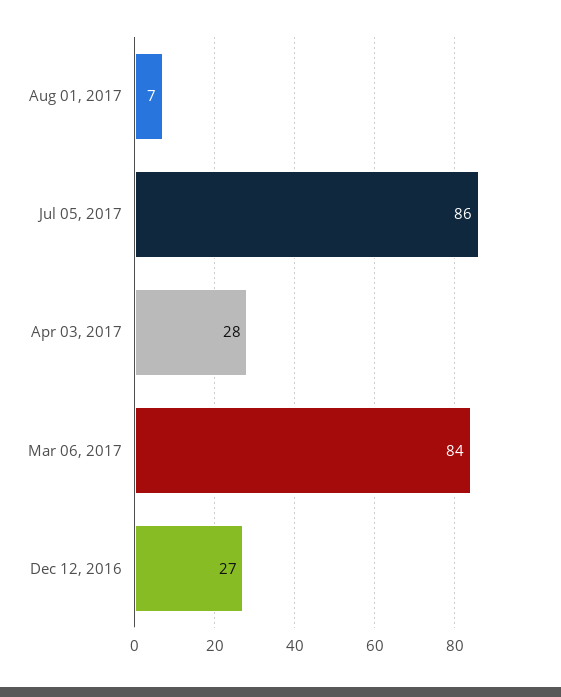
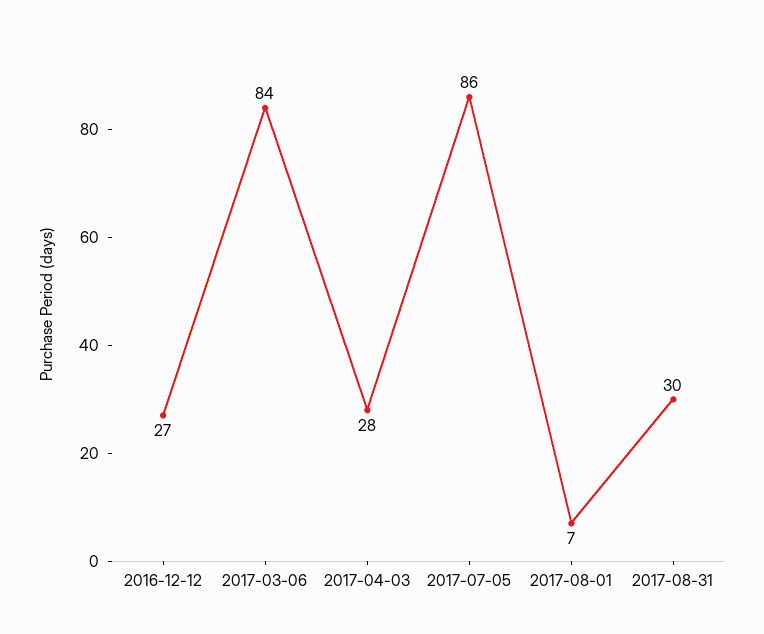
2017-08-31: none -> 30

